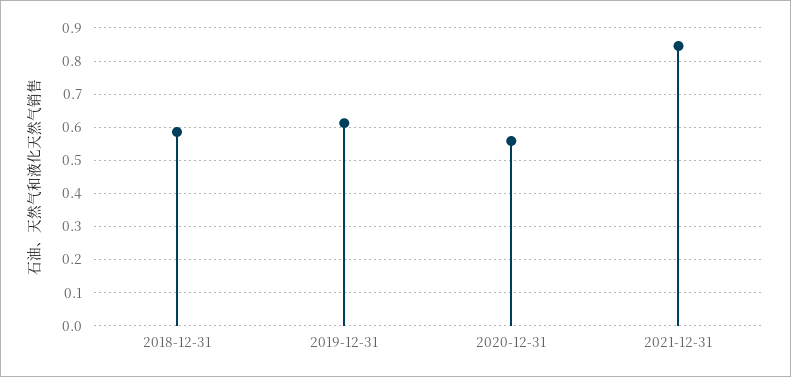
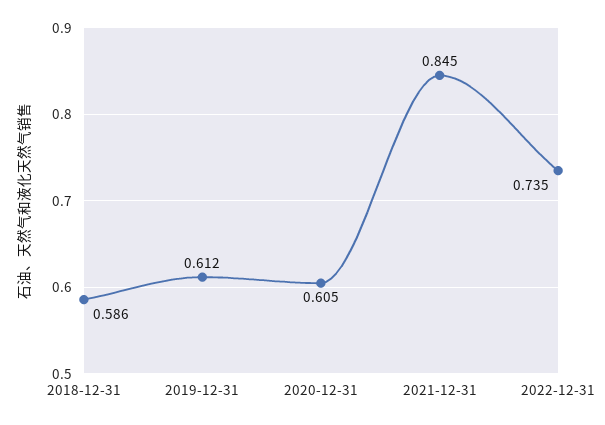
2020-12-31: 0.56 -> 0.605
2022-12-31: none -> 0.735

